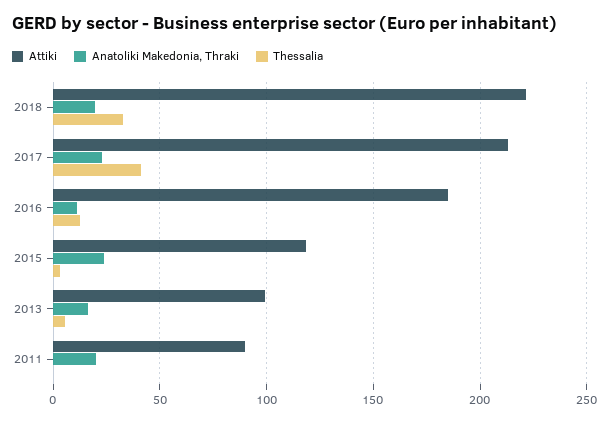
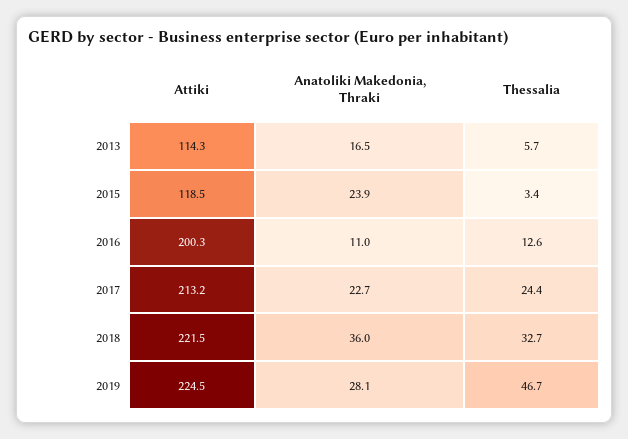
Anatoliki Makedonia, Thraki, 2018: 20 -> 36
Thessalia, 2017: 40 -> 24.4
Attiki, 2016: 185 -> 200.3
Attiki, 2013: 100 -> 114.3
Attiki, 2011: 90 -> none
Anatoliki Makedonia, Thraki, 2011: 20 -> none
Thessalia, 2011: 0 -> none
Attiki, 2019: none -> 224.5
Anatoliki Makedonia, Thraki, 2019: none -> 28.1
Thessalia, 2019: none -> 46.7

